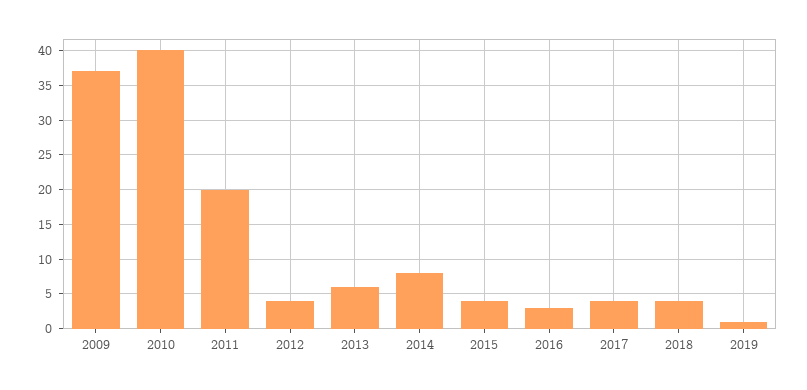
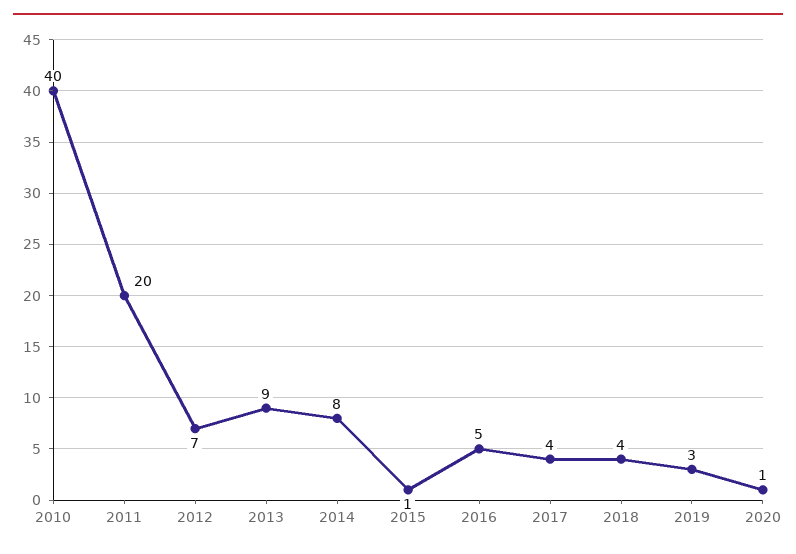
2009: 37 -> none
2012: 4 -> 7
2013: 6 -> 9
2015: 4 -> 1
2016: 3 -> 5
2019: 1 -> 3
2020: none -> 1

